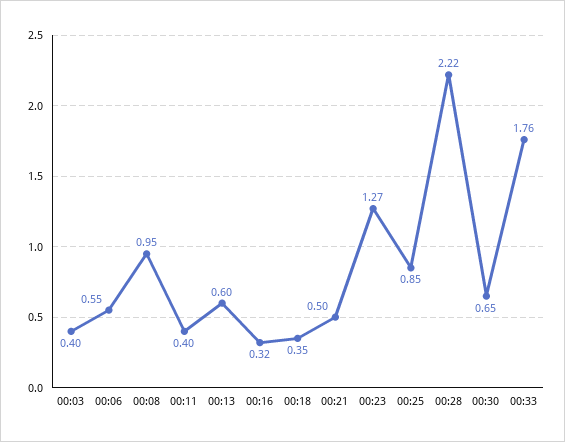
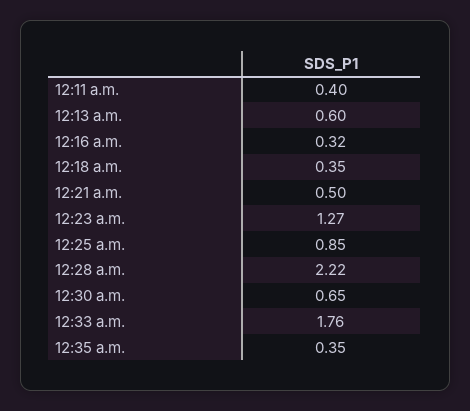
00:03: 0.4 -> none
00:06: 0.55 -> none
00:08: 0.95 -> none
12:35 a.m.: none -> 0.35

